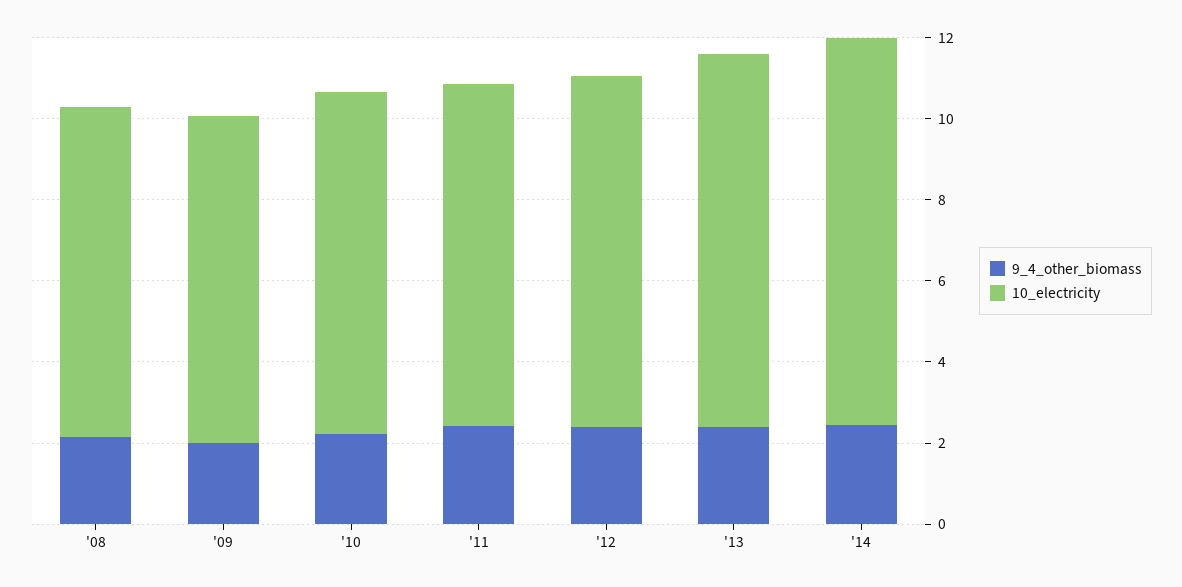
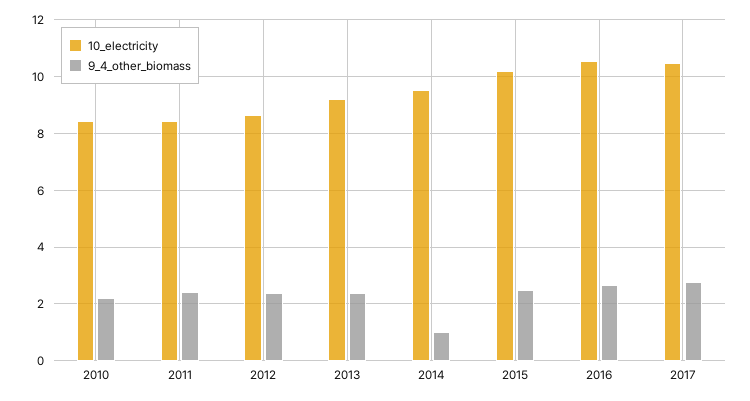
9_4_other_biomass, '08: 2 -> none
10_electricity, '08: 8 -> none
9_4_other_biomass, '09: 2 -> none
10_electricity, '09: 8 -> none
9_4_other_biomass, '14: 2.5 -> 1
10_electricity, 2015: none -> 10.25
9_4_other_biomass, 2015: none -> 2.5
10_electricity, 2016: none -> 10.5
9_4_other_biomass, 2016: none -> 2.75
10_electricity, 2017: none -> 10.5
9_4_other_biomass, 2017: none -> 2.75

